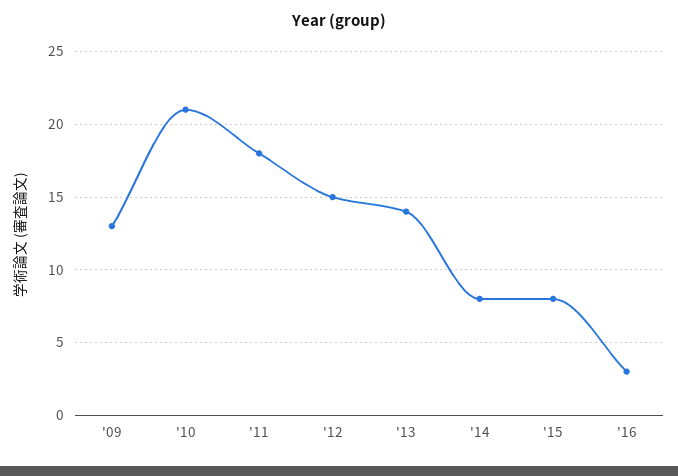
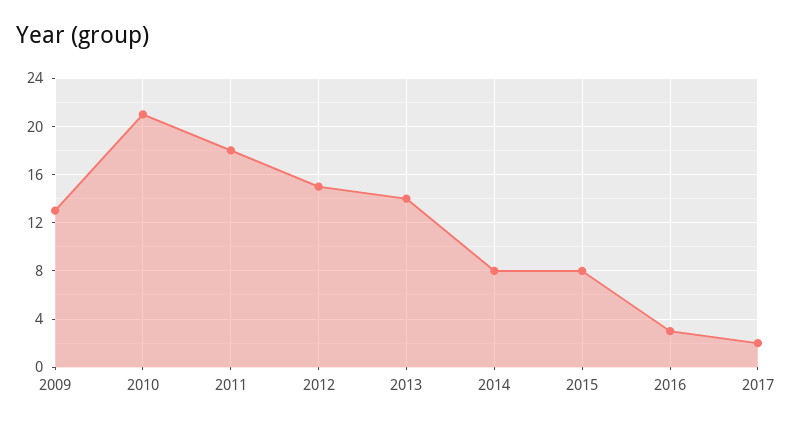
2017: none -> 2

